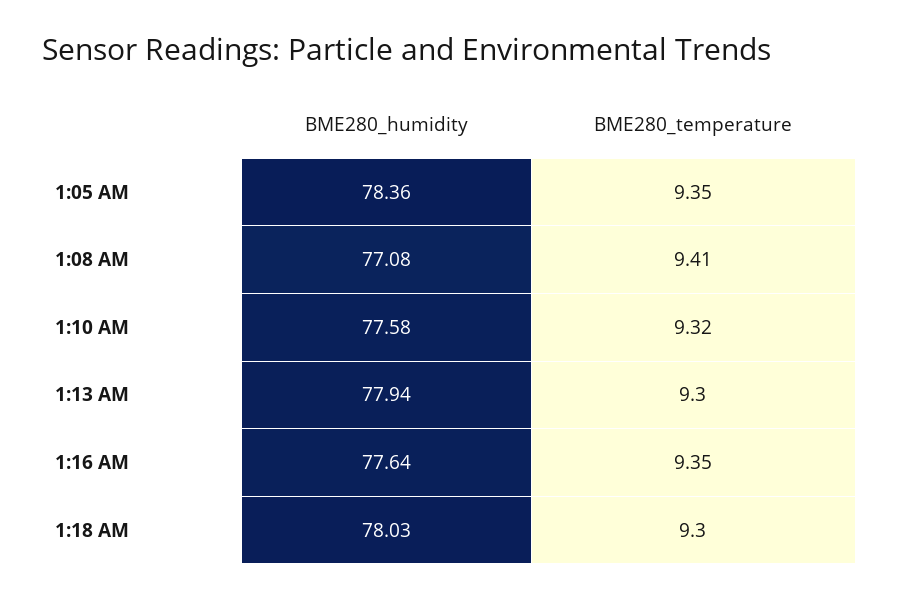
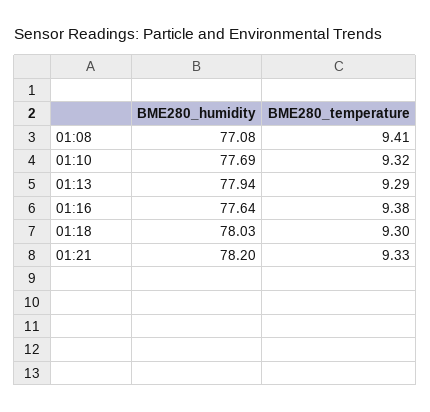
BME280_humidity, 1:05 AM: 78.36 -> none
BME280_temperature, 1:05 AM: 9.35 -> none
BME280_humidity, 1:10 AM: 77.58 -> 77.69
BME280_temperature, 1:13 AM: 9.3 -> 9.29
BME280_temperature, 1:16 AM: 9.35 -> 9.38
BME280_humidity, 01:21: none -> 78.2
BME280_temperature, 01:21: none -> 9.33

